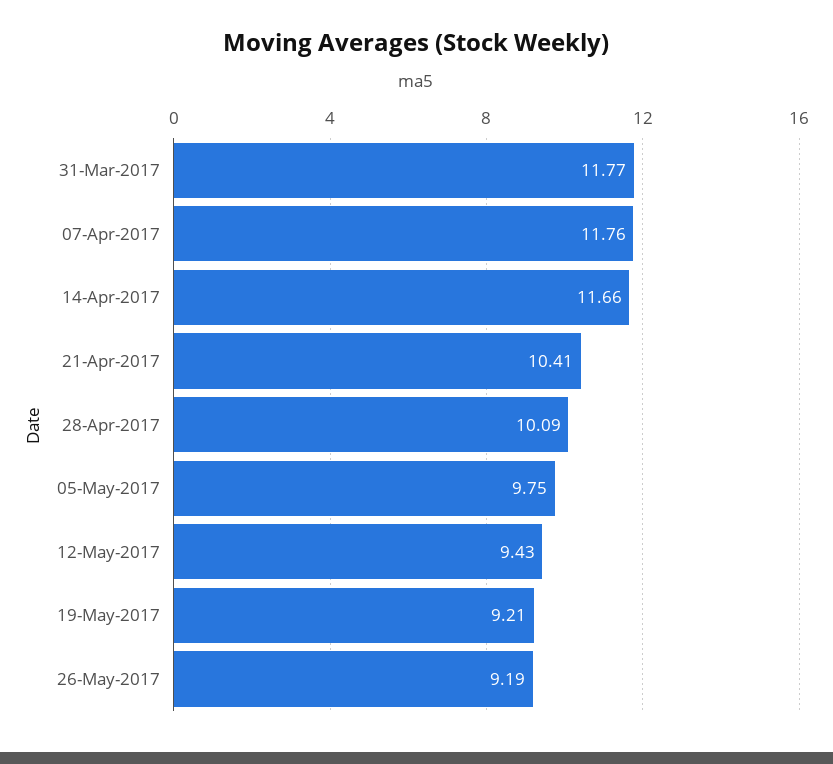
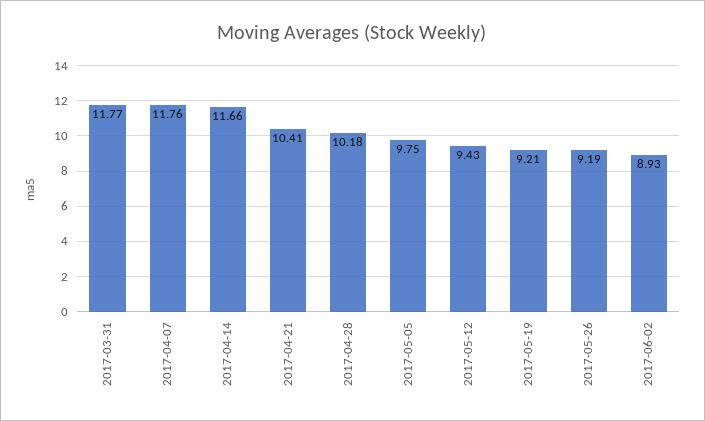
28-Apr-2017: 10.09 -> 10.18
2017-06-02: none -> 8.93

